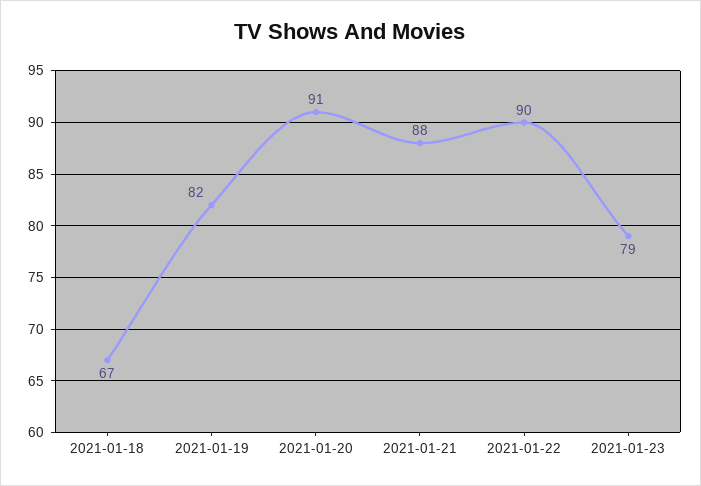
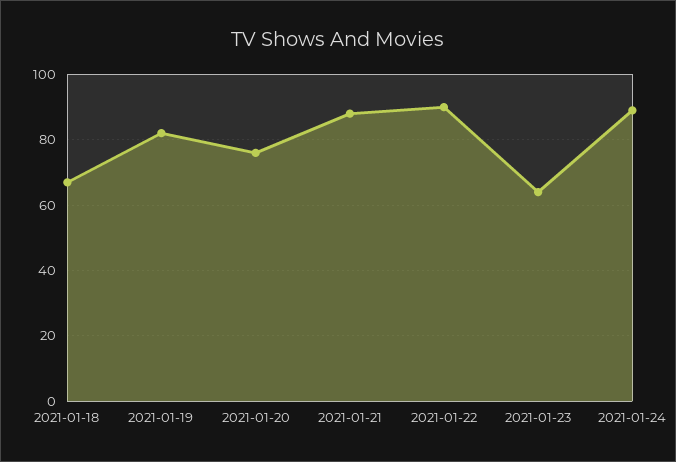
2021-01-20: 91 -> 75
2021-01-23: 79 -> 65
2021-01-24: none -> 90

